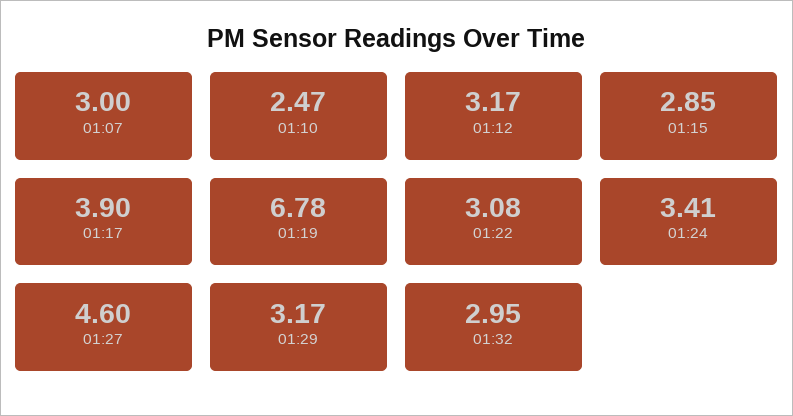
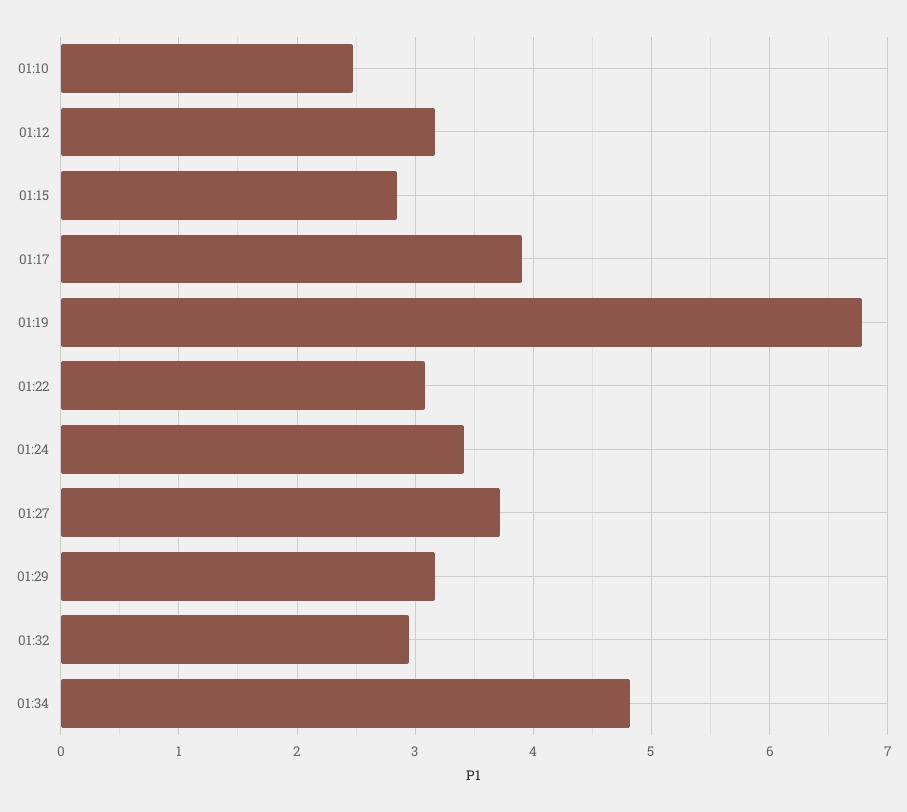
01:07: 3 -> none
01:27: 4.6 -> 3.7
01:34: none -> 4.8

